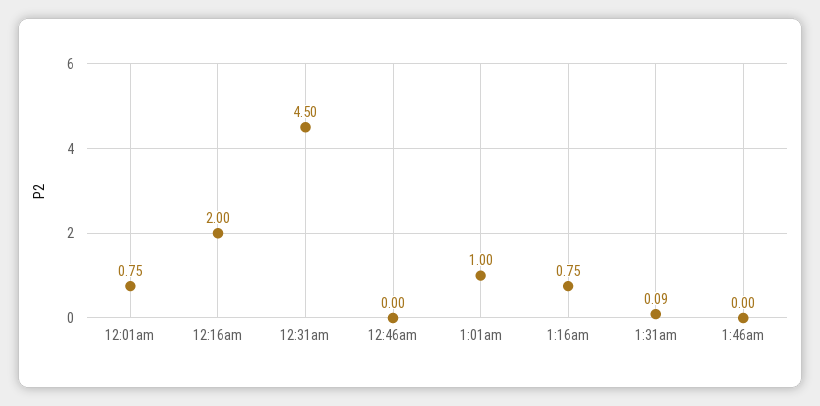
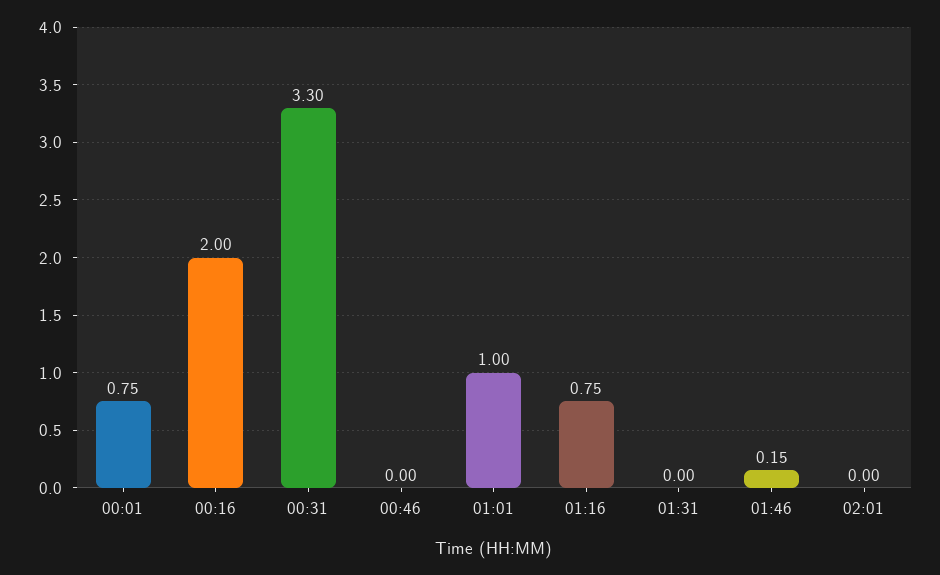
12:31am: 4.5 -> 3.3
1:31am: 0.09 -> 0
1:46am: 0 -> 0.15
02:01: none -> 0

